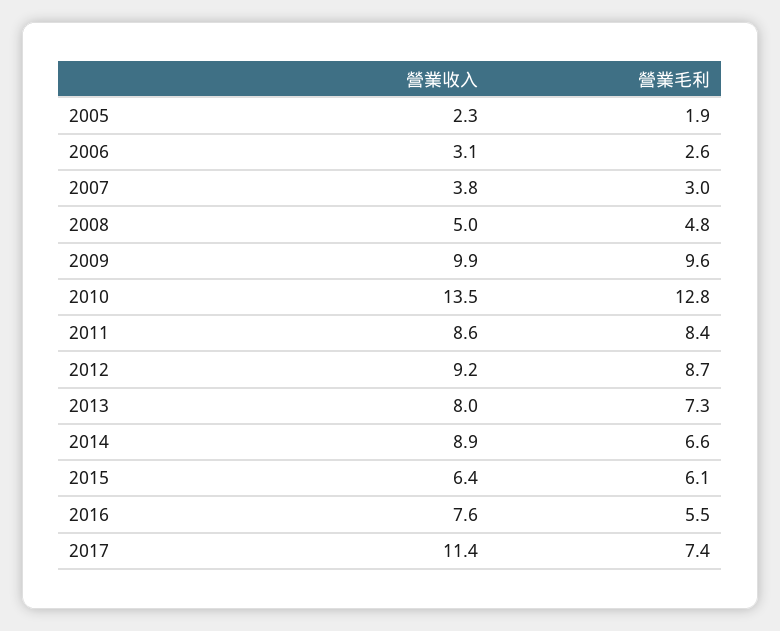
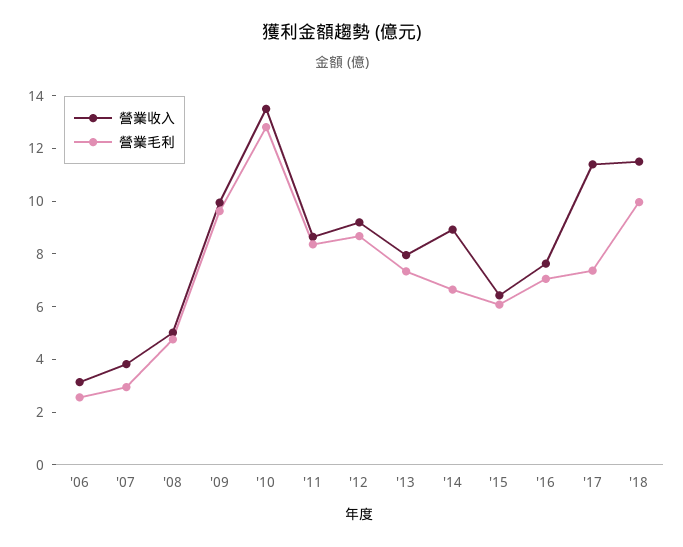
營業收入, 2005: 2.3 -> none
營業毛利, 2005: 1.9 -> none
營業毛利, 2016: 5.5 -> 7
營業收入, '18: none -> 11.5
營業毛利, '18: none -> 10

